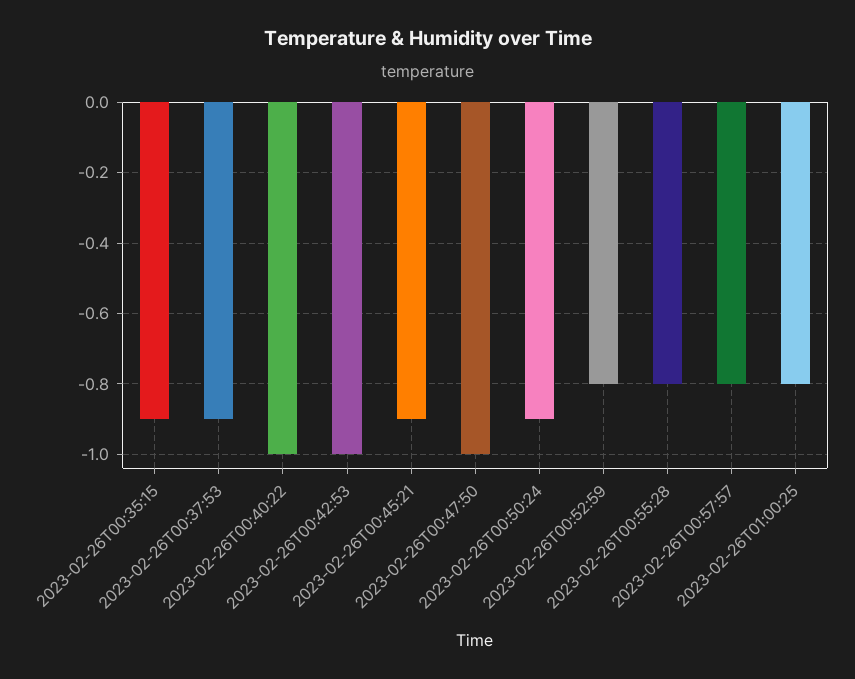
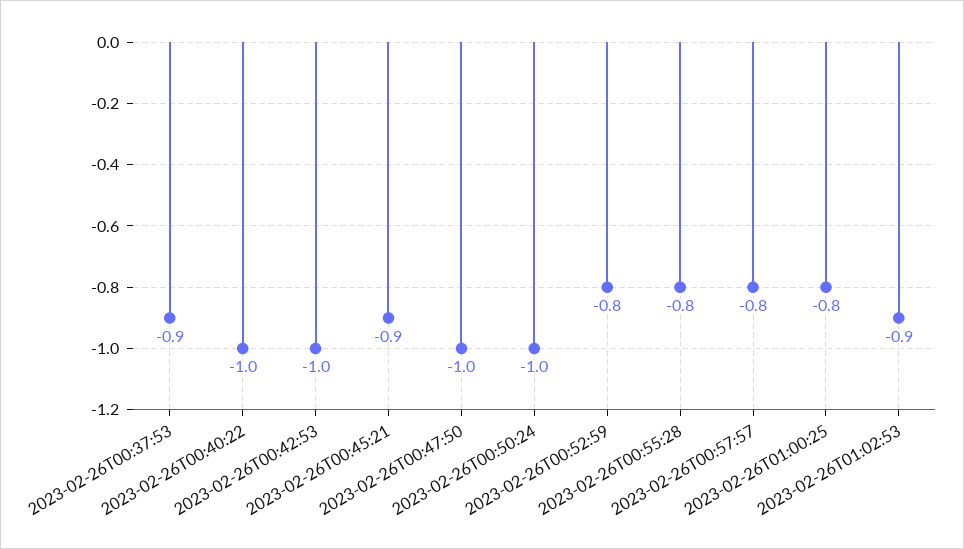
2023-02-26T00:35:15: -0.9 -> none
2023-02-26T00:50:24: -0.9 -> -1
2023-02-26T01:02:53: none -> -0.9

